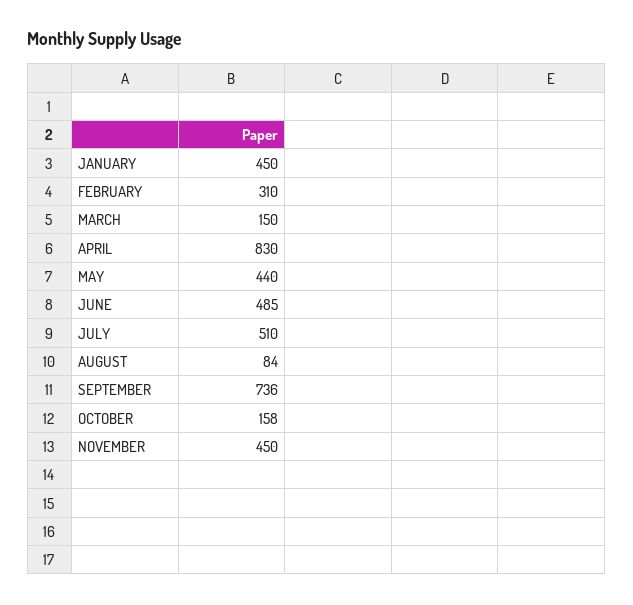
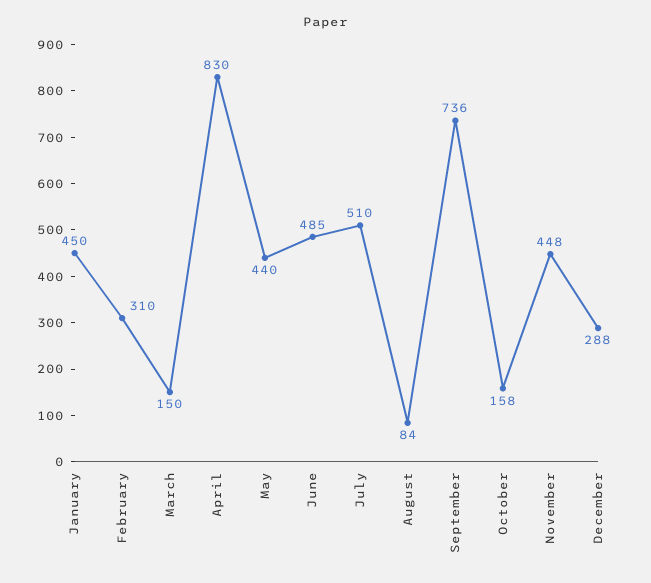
NOVEMBER: 450 -> 448
December: none -> 288

